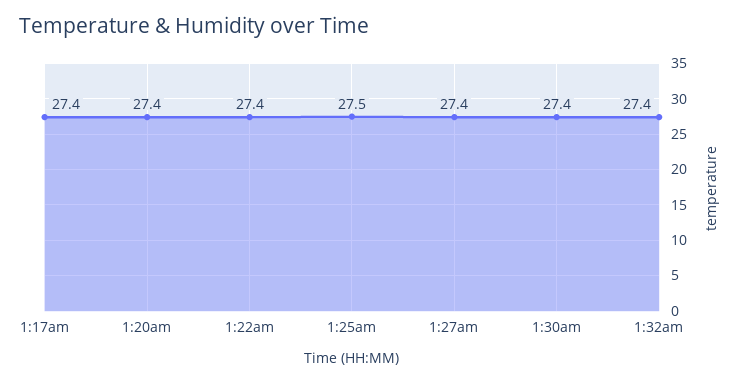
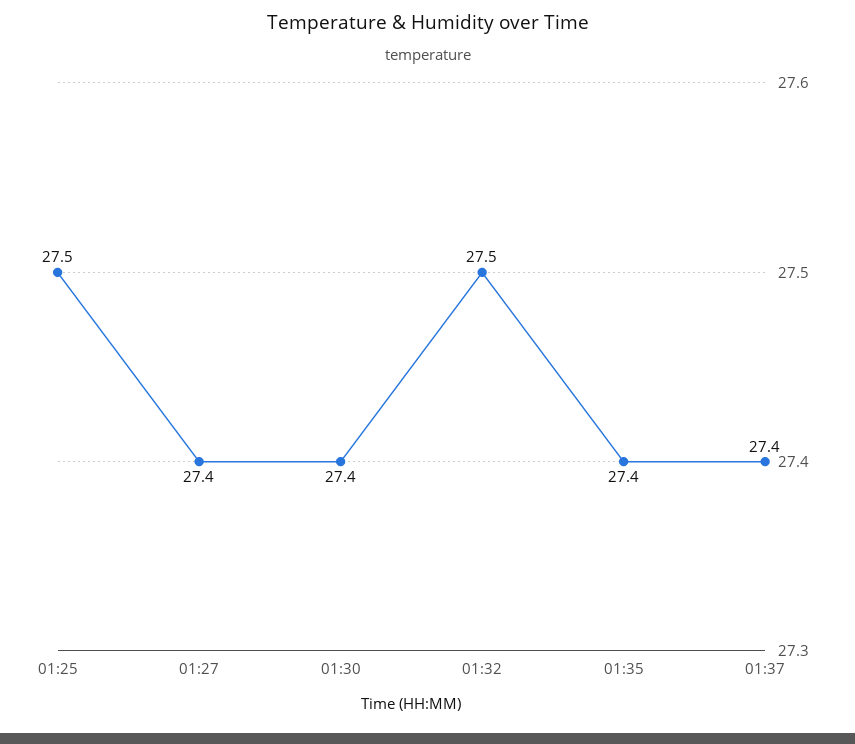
1:17am: 27.4 -> none
1:20am: 27.4 -> none
1:22am: 27.4 -> none
1:32am: 27.4 -> 27.5
01:35: none -> 27.4
01:37: none -> 27.4

